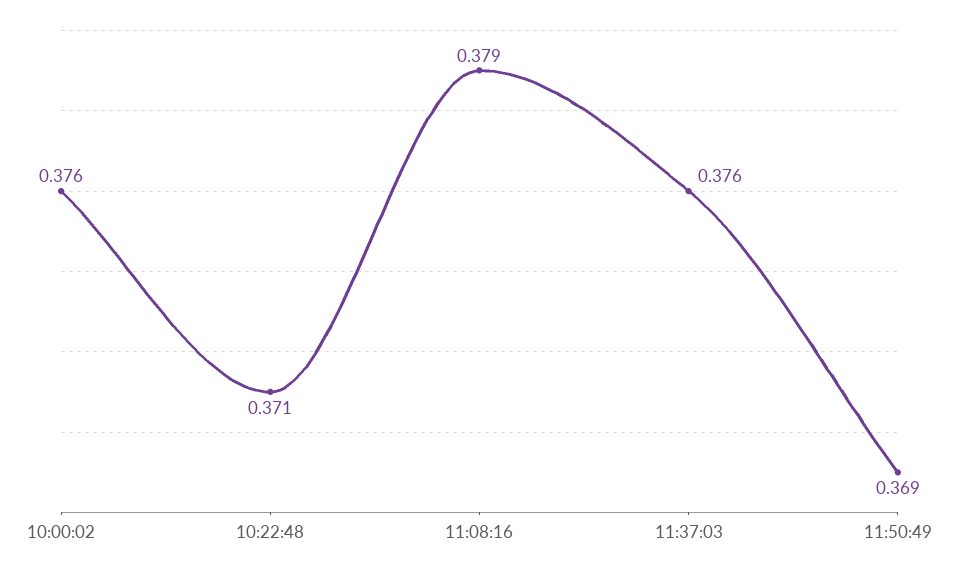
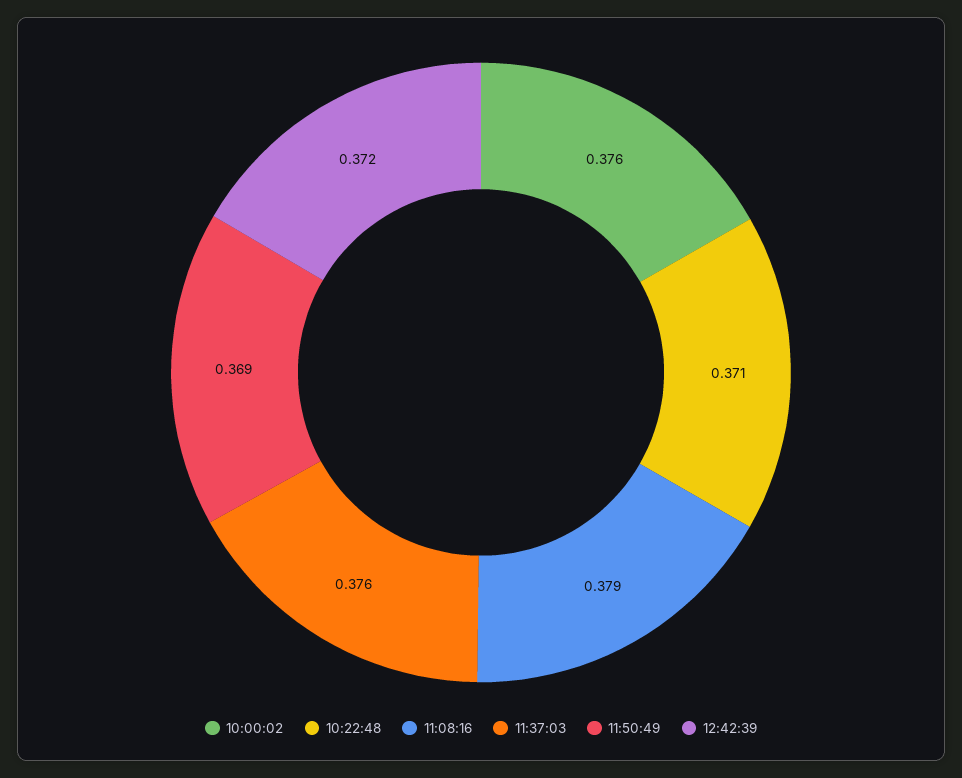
12:42:39: none -> 0.372

